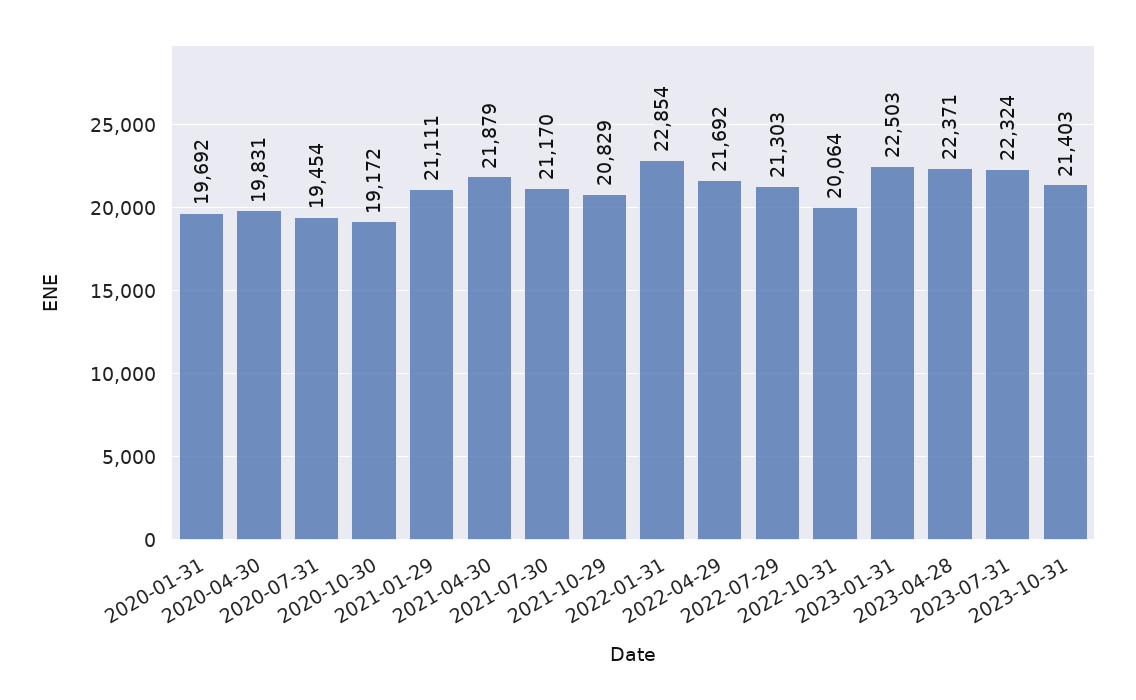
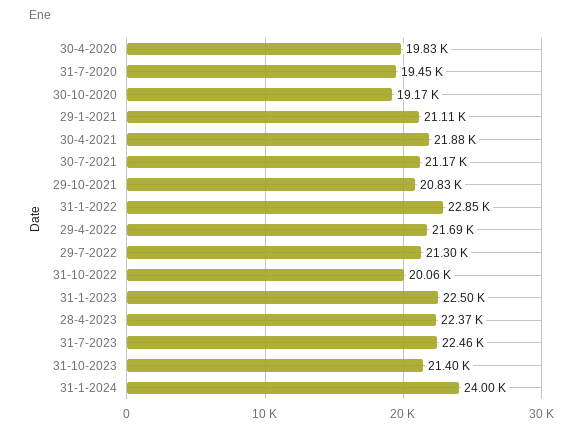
2020-01-31: 19692 -> none
2023-07-31: 22324 -> 22460
31-1-2024: none -> 24000

